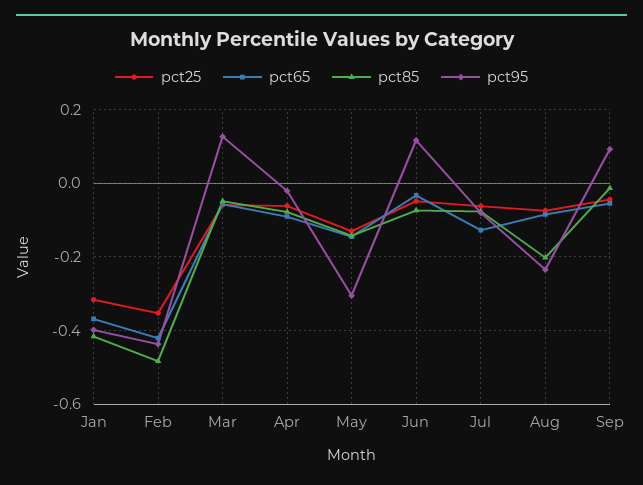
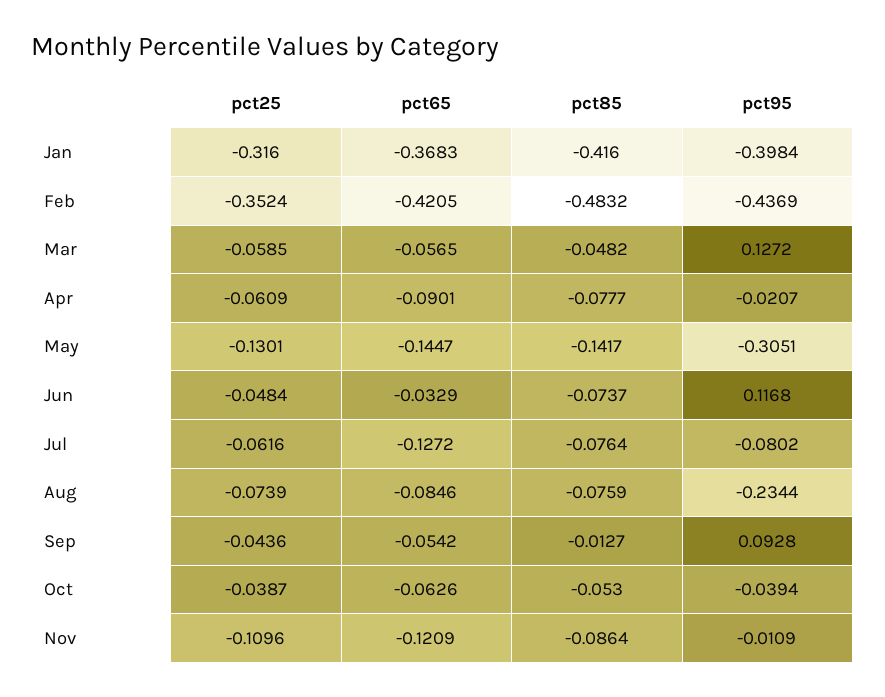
pct85, Aug: -0.2 -> -0.0759
pct25, Oct: none -> -0.0387
pct65, Oct: none -> -0.0626
pct85, Oct: none -> -0.053
pct95, Oct: none -> -0.0394
pct25, Nov: none -> -0.1096
pct65, Nov: none -> -0.1209
pct85, Nov: none -> -0.0864
pct95, Nov: none -> -0.0109

